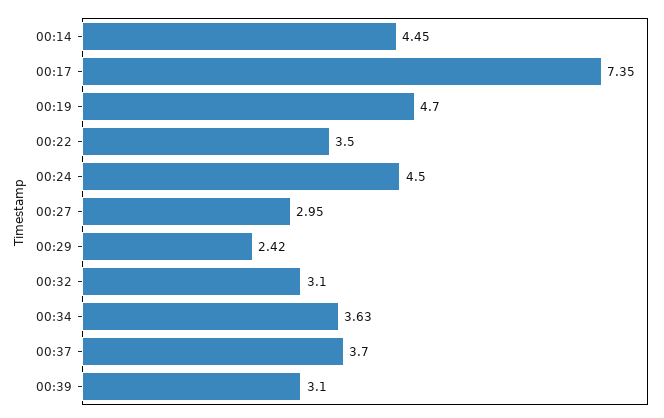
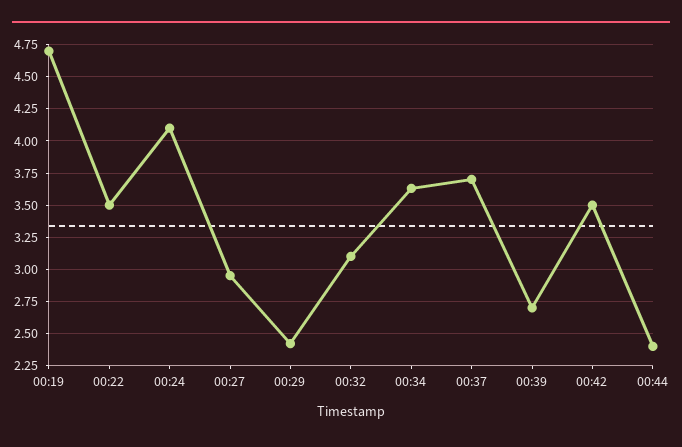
00:14: 4.45 -> none
00:17: 7.35 -> none
00:24: 4.5 -> 4.1
00:39: 3.1 -> 2.7
00:42: none -> 3.5
00:44: none -> 2.4

